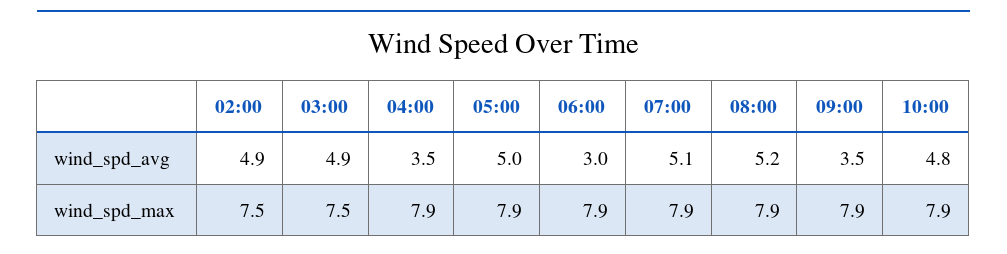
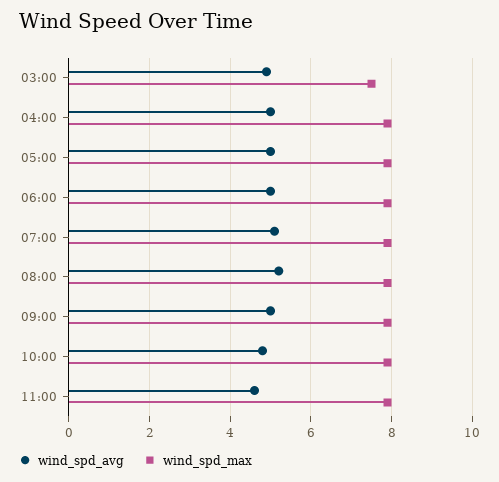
wind_spd_avg, 02:00: 4.9 -> none
wind_spd_avg, 04:00: 3.5 -> 5
wind_spd_avg, 06:00: 3 -> 5
wind_spd_avg, 09:00: 3.5 -> 5
wind_spd_max, 02:00: 7.5 -> none
wind_spd_avg, 11:00: none -> 4.5
wind_spd_max, 11:00: none -> 8

